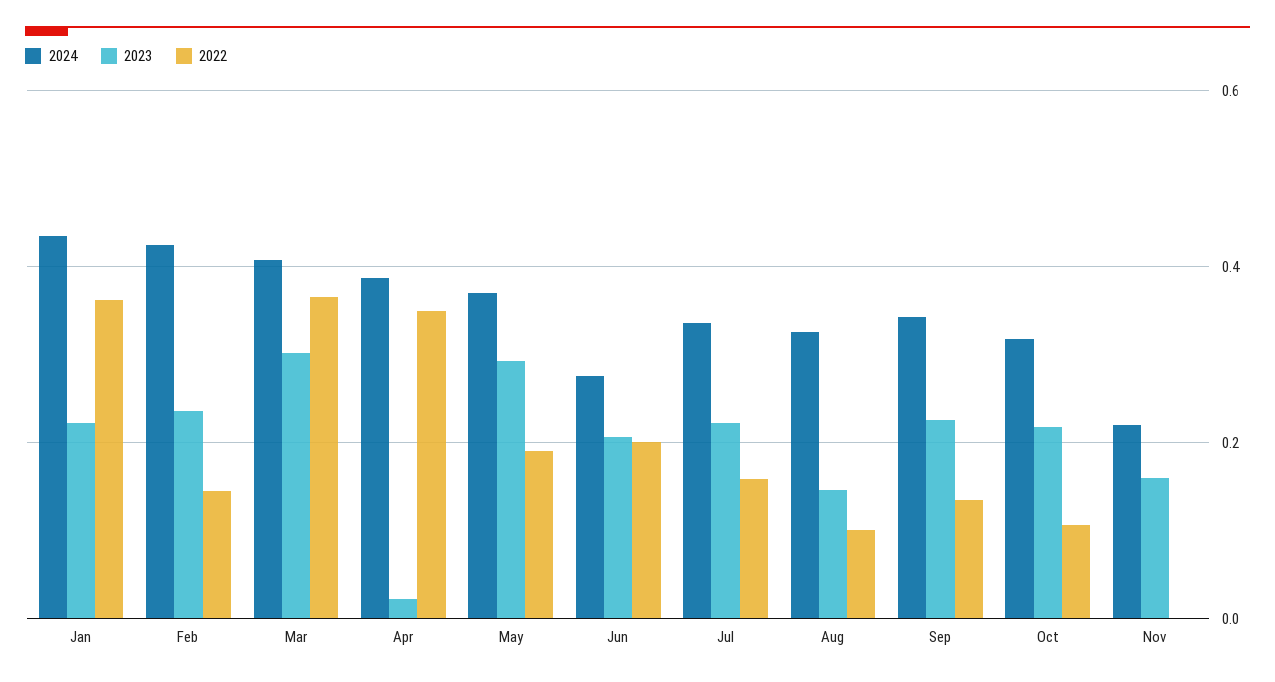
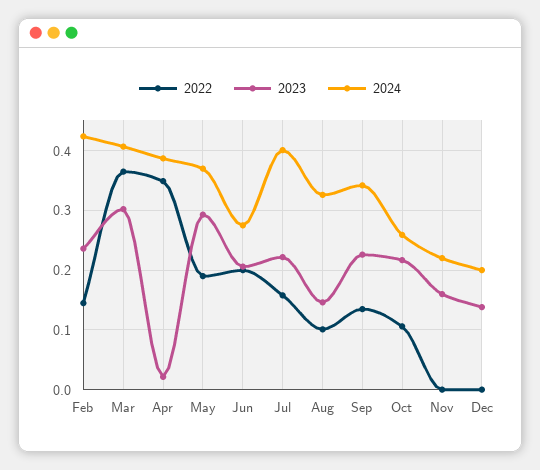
2024, Jan: 0.44 -> none
2023, Jan: 0.22 -> none
2022, Jan: 0.36 -> none
2024, Jul: 0.34 -> 0.4
2024, Oct: 0.32 -> 0.26
2022, Dec: none -> 0
2023, Dec: none -> 0.14
2024, Dec: none -> 0.2

